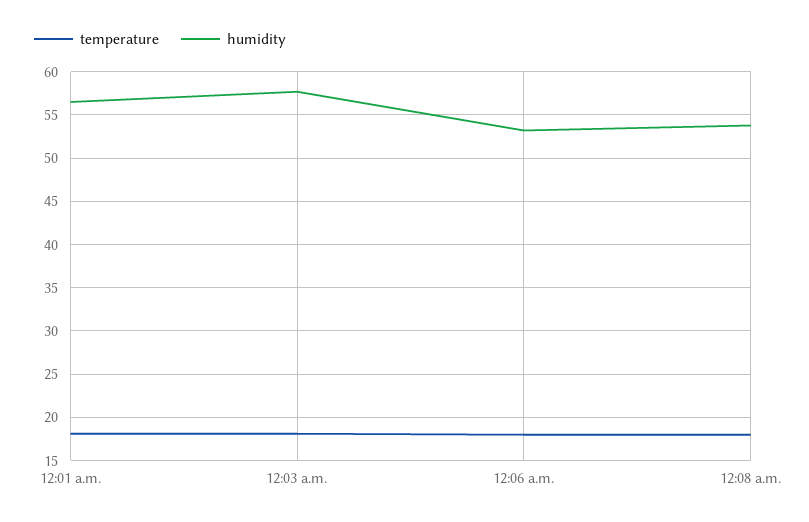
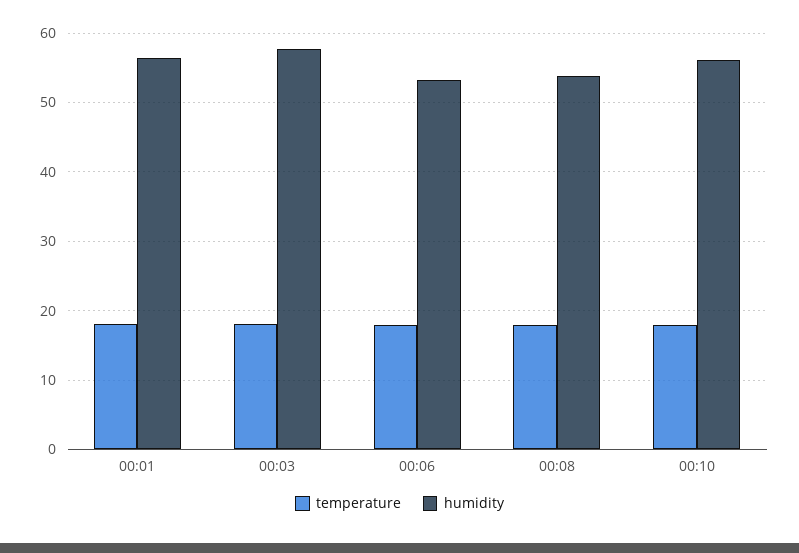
temperature, 00:10: none -> 18
humidity, 00:10: none -> 56

